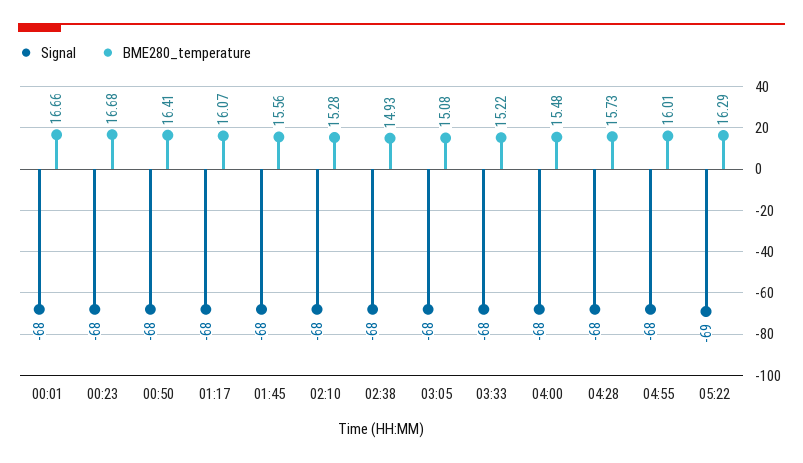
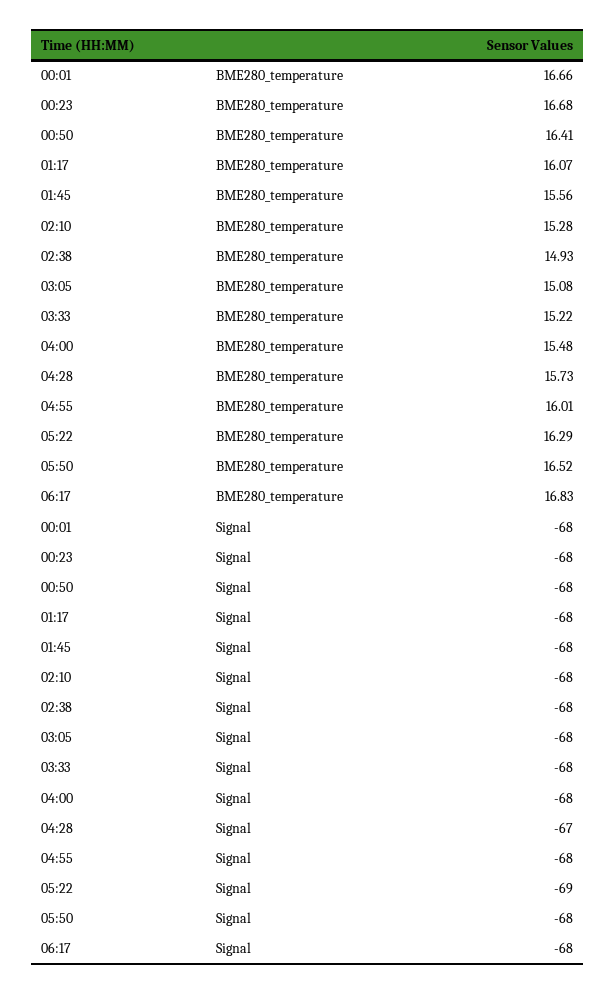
Signal, 04:28: -68 -> -67
BME280_temperature, 05:50: none -> 16.52
BME280_temperature, 06:17: none -> 16.83
Signal, 05:50: none -> -68
Signal, 06:17: none -> -68

